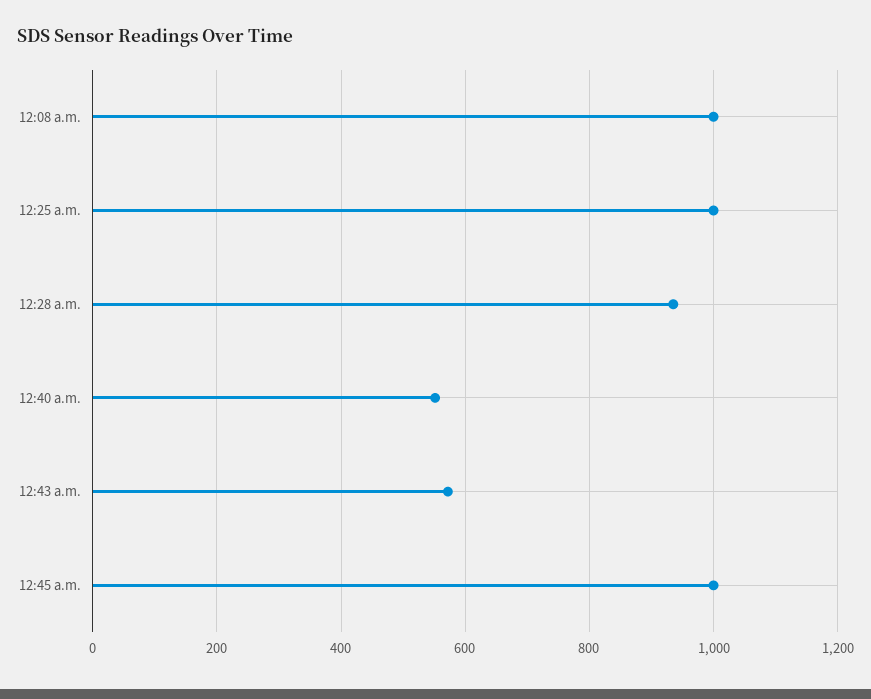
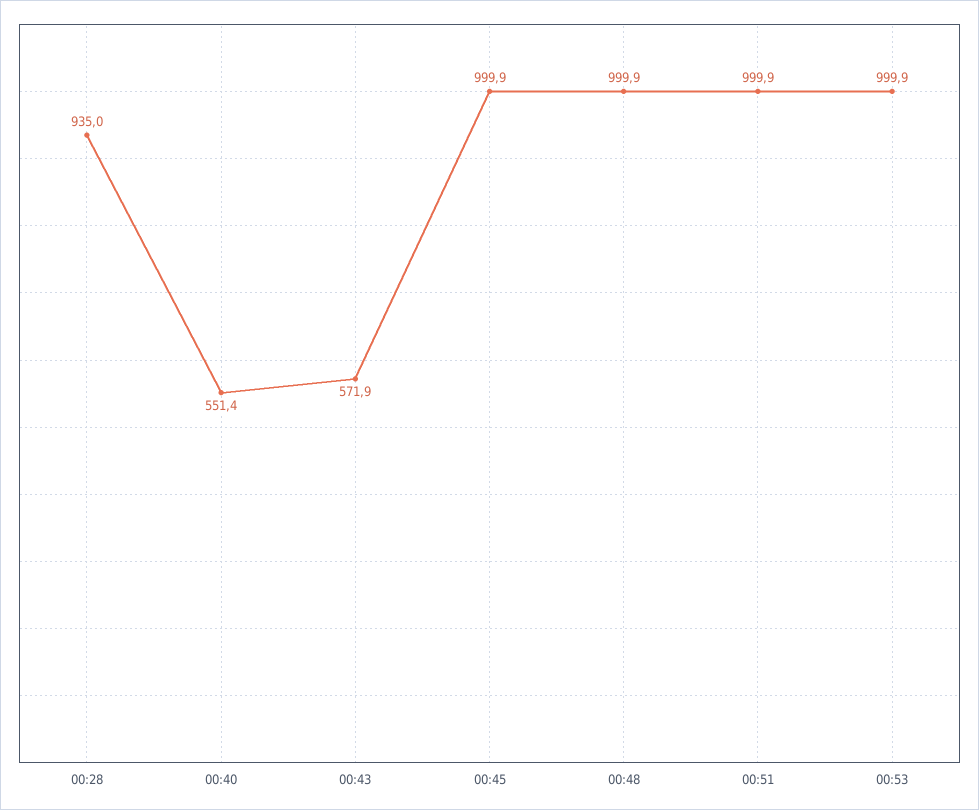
12:08 a.m.: 1000 -> none
12:25 a.m.: 1000 -> none
00:48: none -> 999.9
00:51: none -> 999.9
00:53: none -> 999.9

